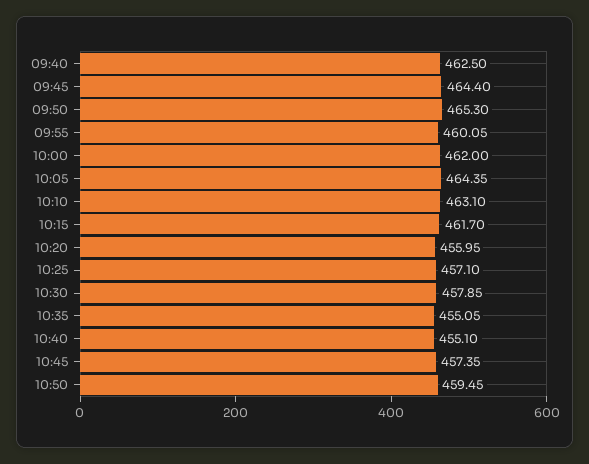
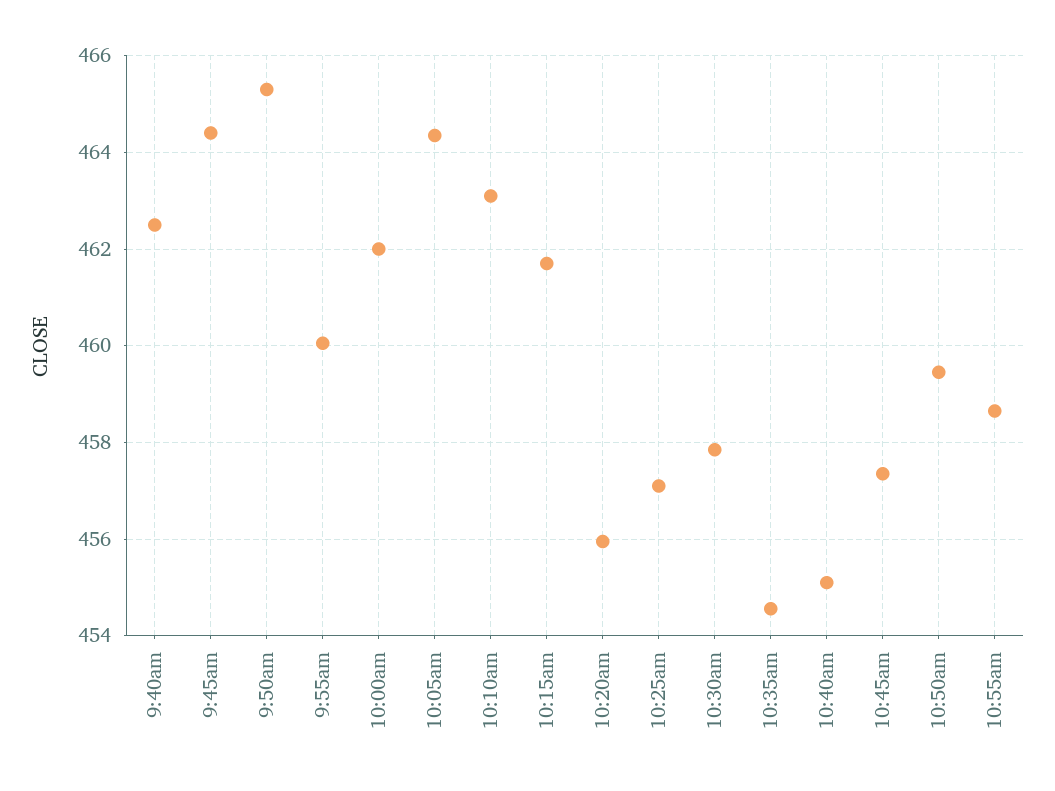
10:35: 455.05 -> 454.6
10:55am: none -> 458.6

